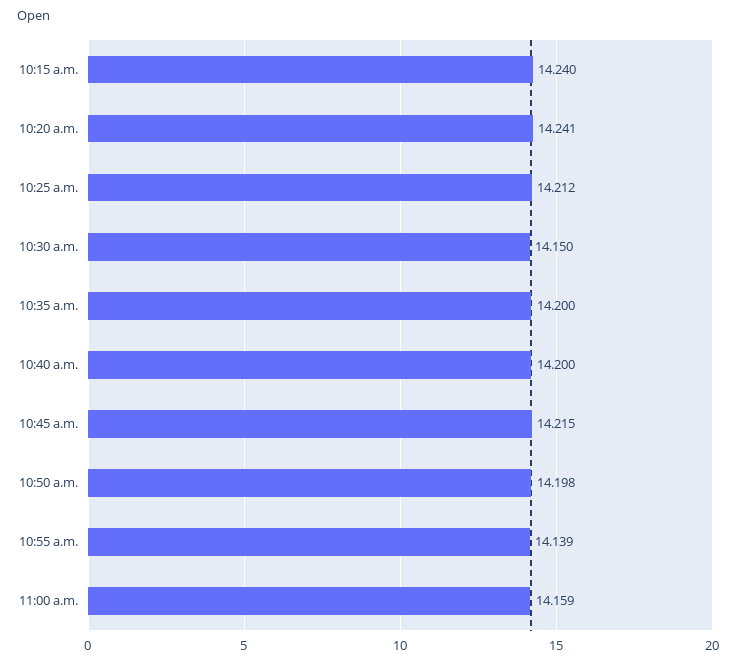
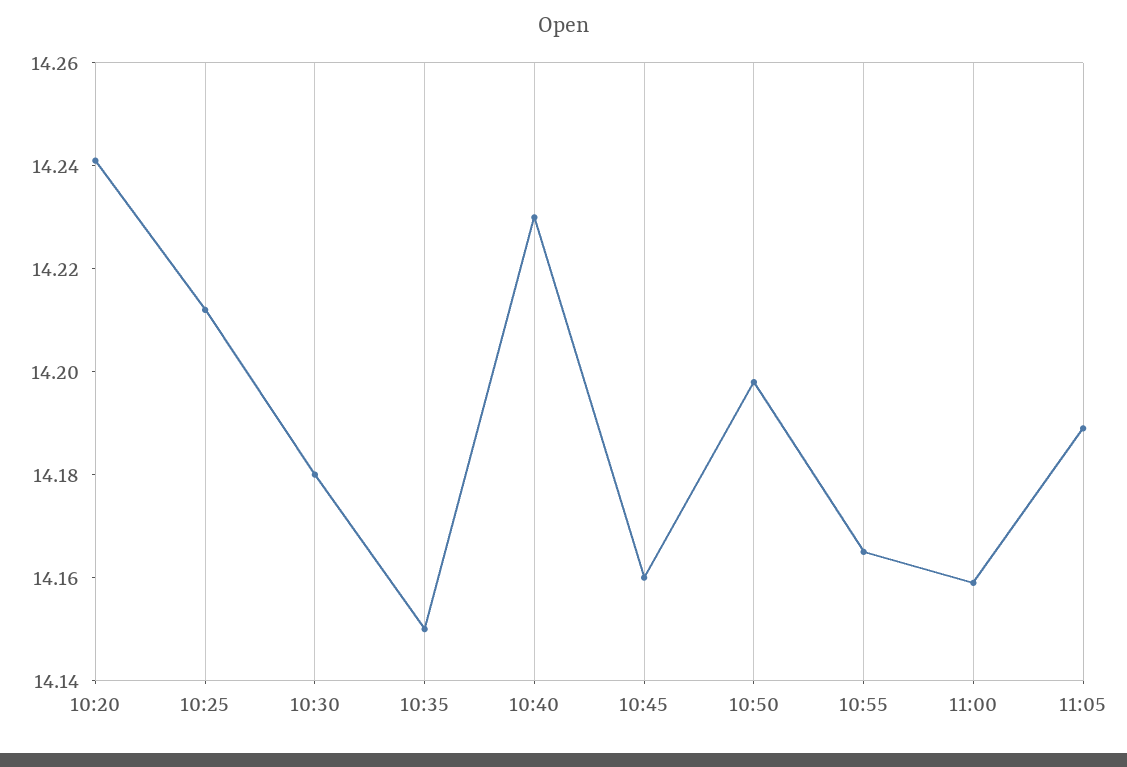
10:15 a.m.: 14.24 -> none
10:30 a.m.: 14.15 -> 14.18
10:35 a.m.: 14.2 -> 14.15
10:40 a.m.: 14.2 -> 14.23
10:45 a.m.: 14.215 -> 14.16
10:55 a.m.: 14.139 -> 14.165
11:05: none -> 14.19

